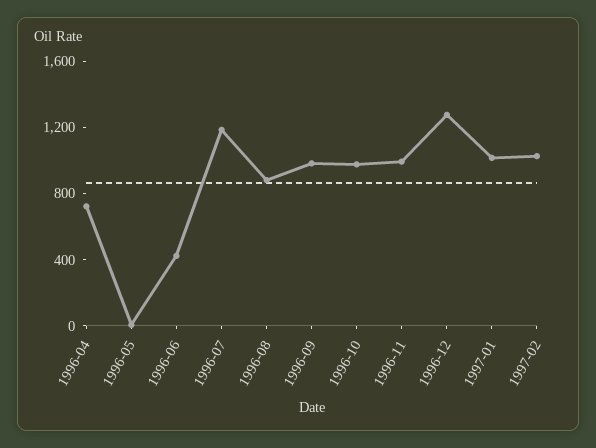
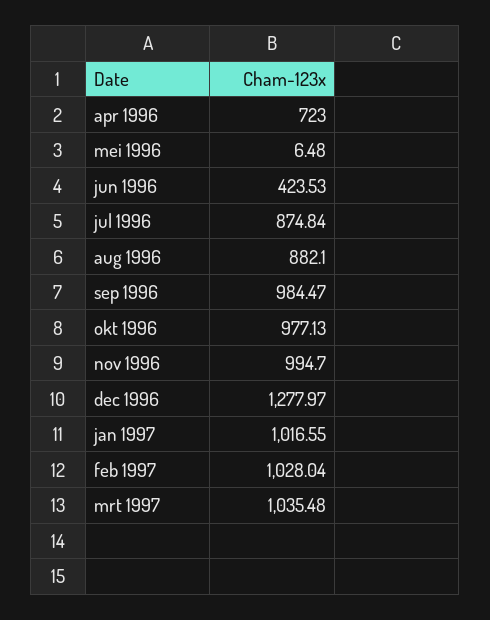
1996-07: 1200 -> 874.84
mrt 1997: none -> 1035.48

